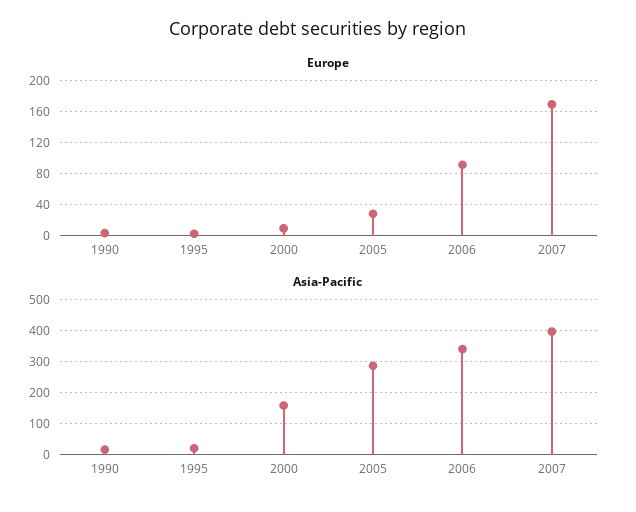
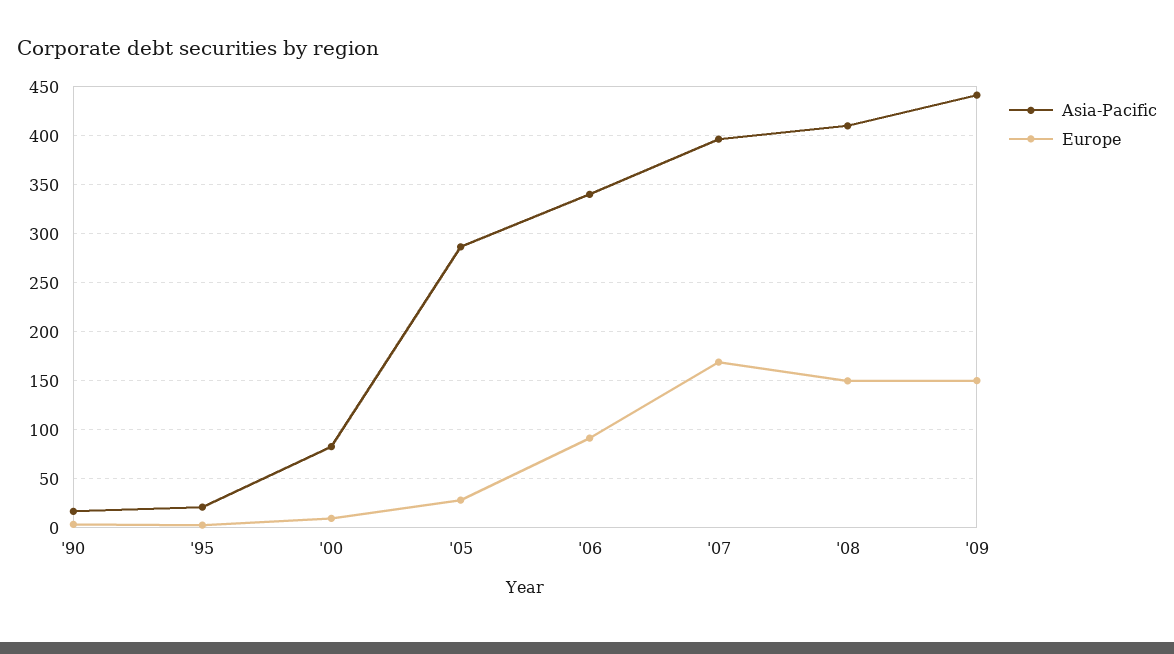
Asia-Pacific, 2000: 160 -> 80
Asia-Pacific, '08: none -> 410
Europe, '08: none -> 150
Asia-Pacific, '09: none -> 440
Europe, '09: none -> 150

